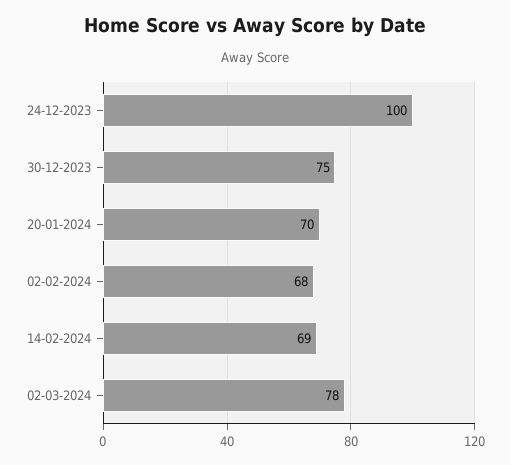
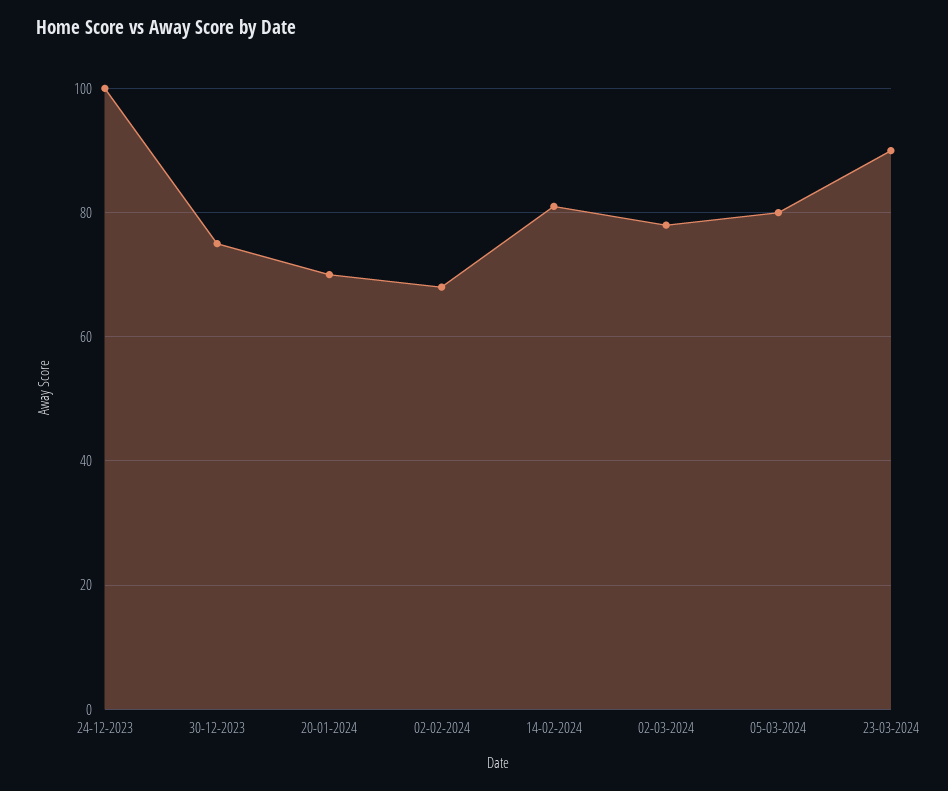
14-02-2024: 69 -> 80
05-03-2024: none -> 80
23-03-2024: none -> 90

